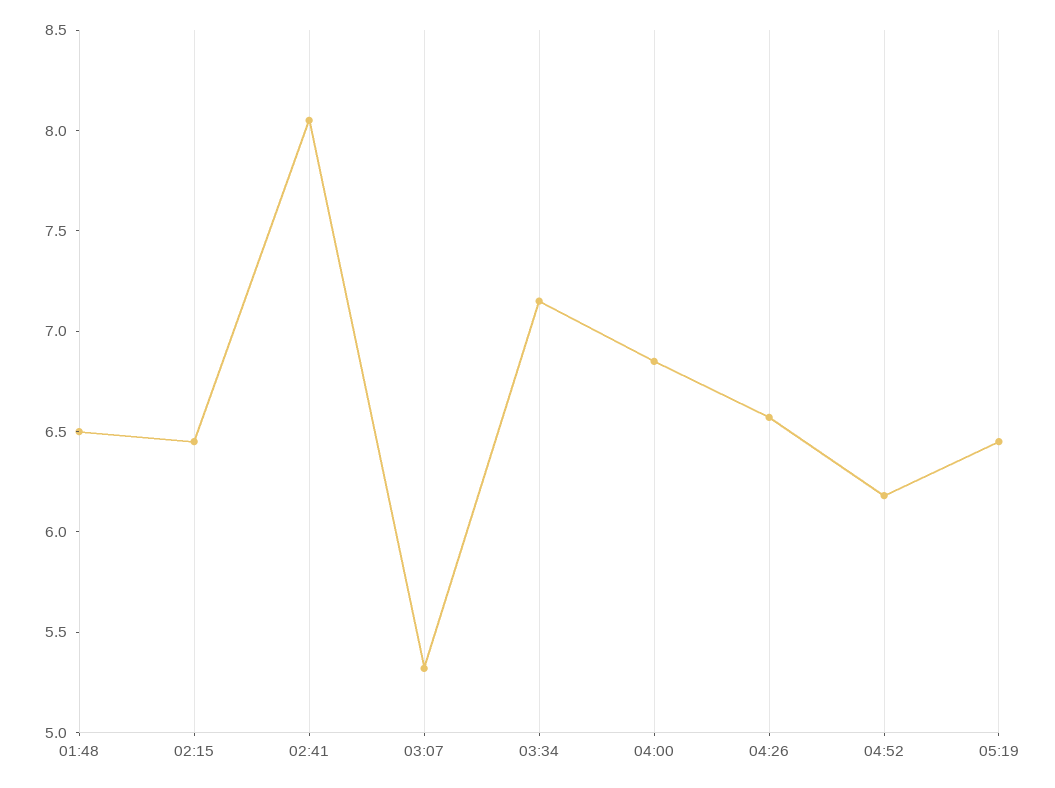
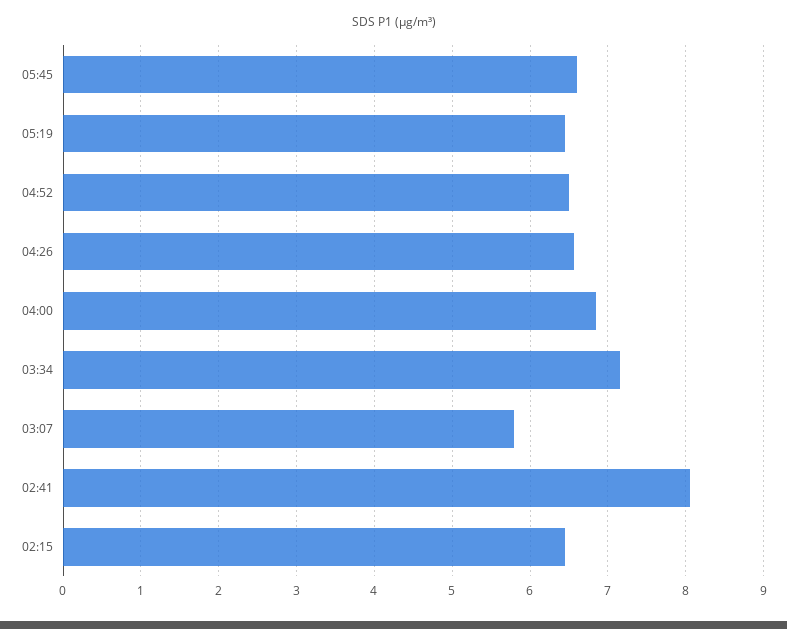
01:48: 6.5 -> none
03:07: 5.3 -> 5.8
04:52: 6.2 -> 6.5
05:45: none -> 6.6

